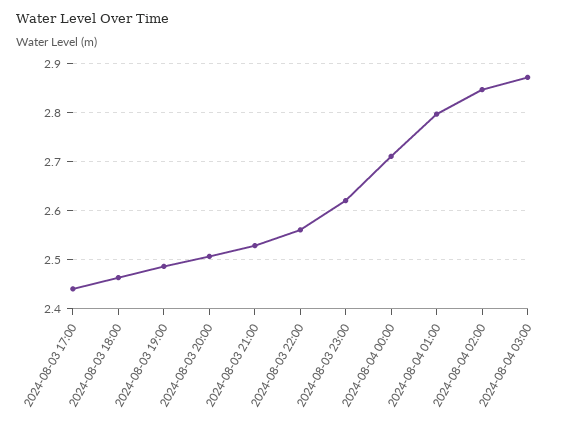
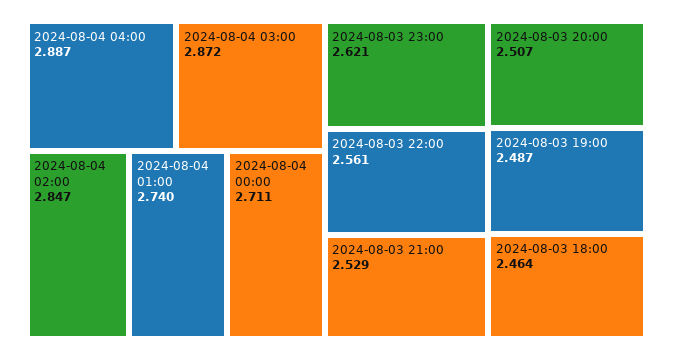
2024-08-03 17:00: 2.44 -> none
2024-08-04 01:00: 2.8 -> 2.74
2024-08-04 04:00: none -> 2.887

